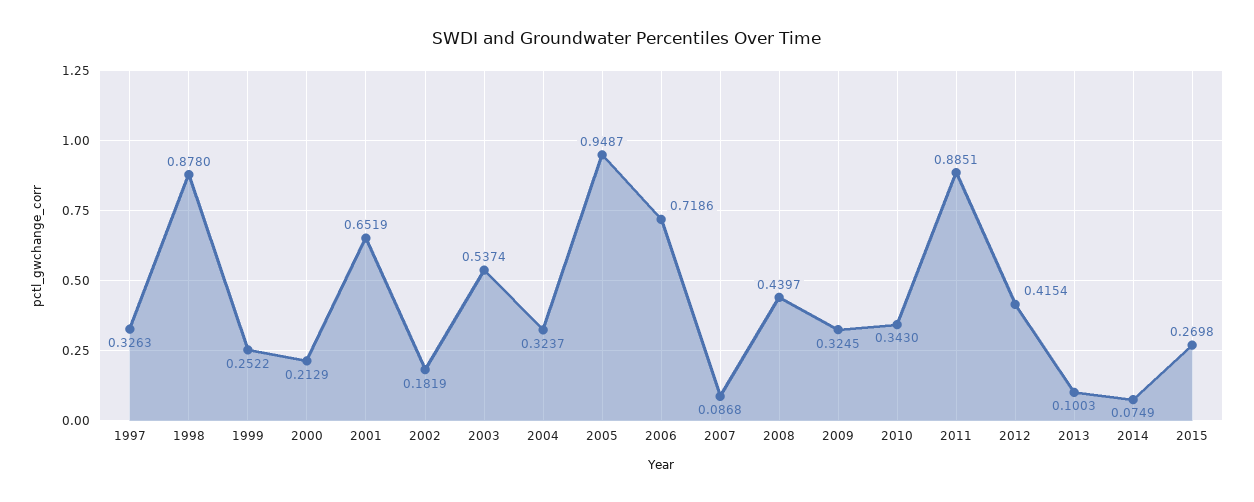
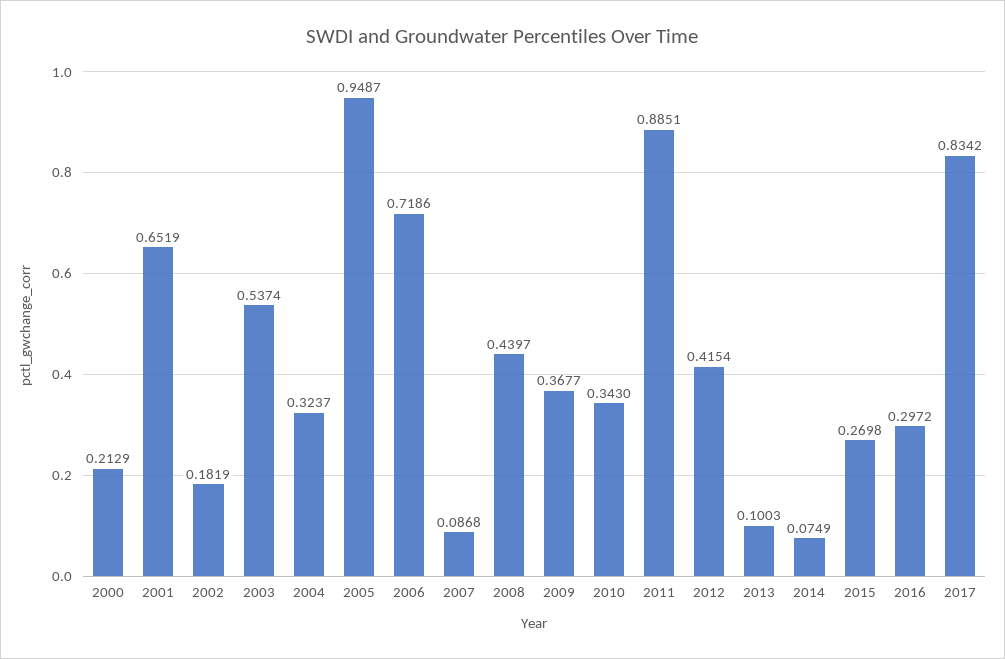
1997: 0.3263 -> none
1998: 0.878 -> none
1999: 0.2522 -> none
2009: 0.3245 -> 0.3677
2016: none -> 0.2972
2017: none -> 0.8342

